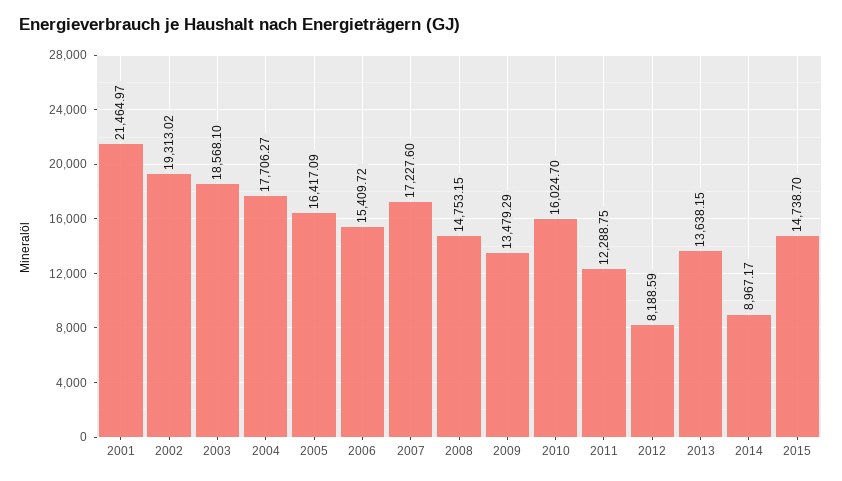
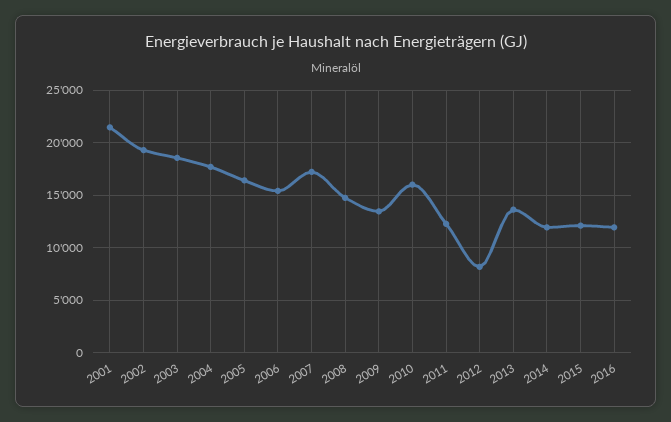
2014: 8967.17 -> 12000
2015: 14738.7 -> 12000
2016: none -> 12000

